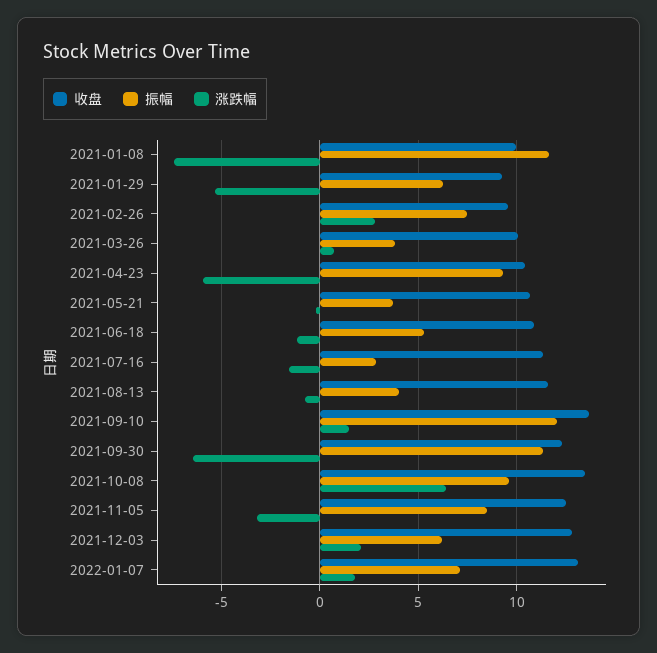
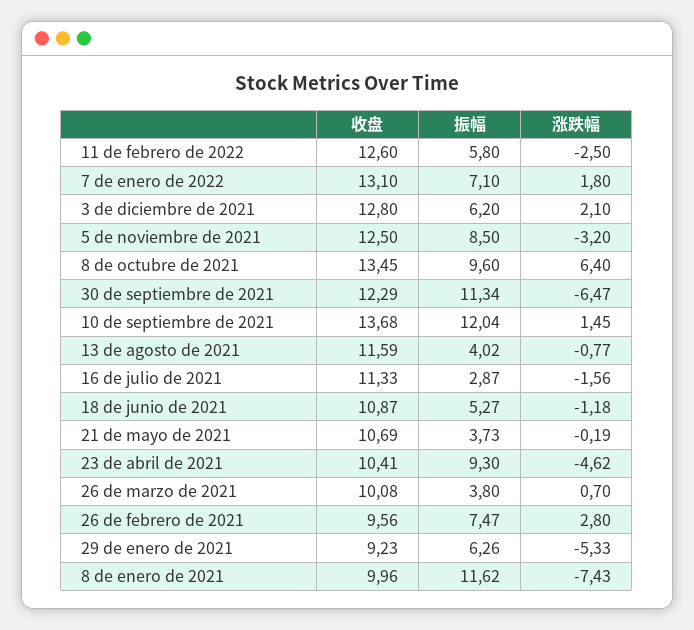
涨跌幅, 2021-04-23: -6 -> -4.62
收盘, 11 de febrero de 2022: none -> 12.6
振幅, 11 de febrero de 2022: none -> 5.8
涨跌幅, 11 de febrero de 2022: none -> -2.5

